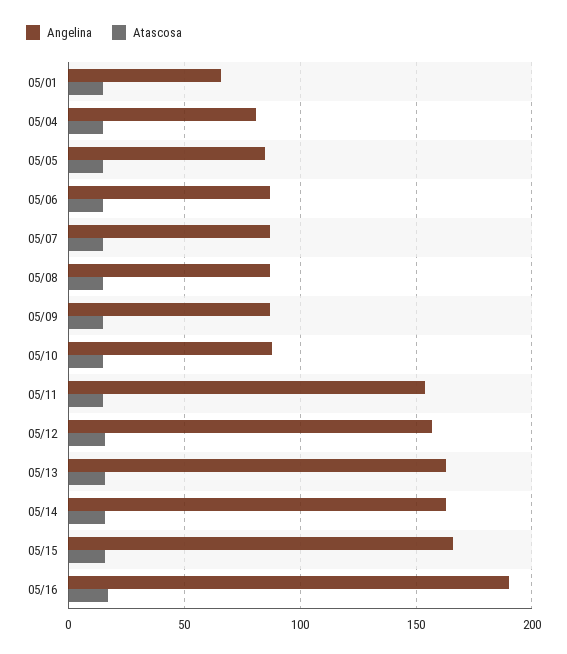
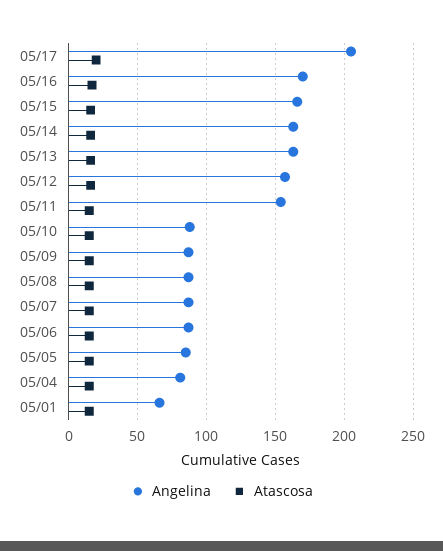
Angelina, 05/16: 190 -> 170
Angelina, 05/17: none -> 205
Atascosa, 05/17: none -> 20

